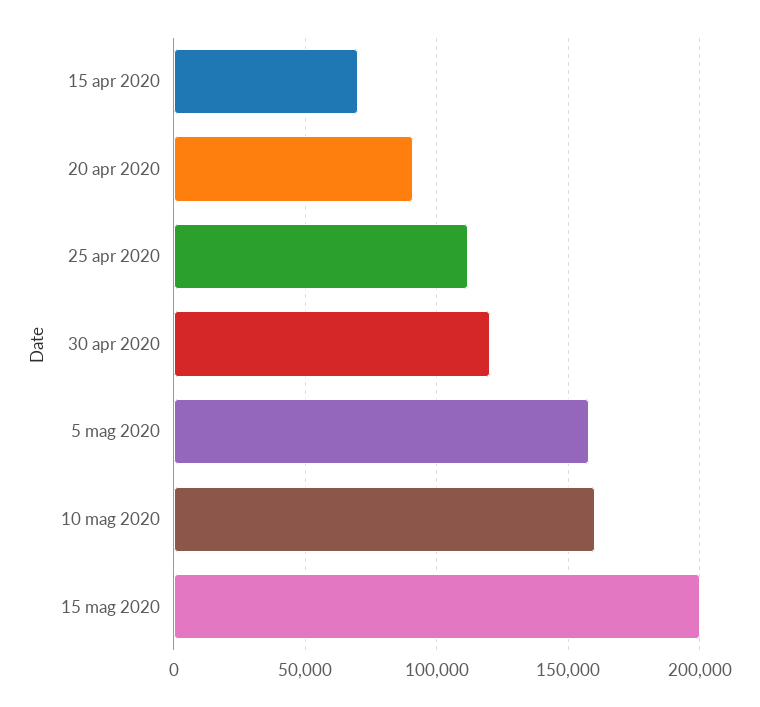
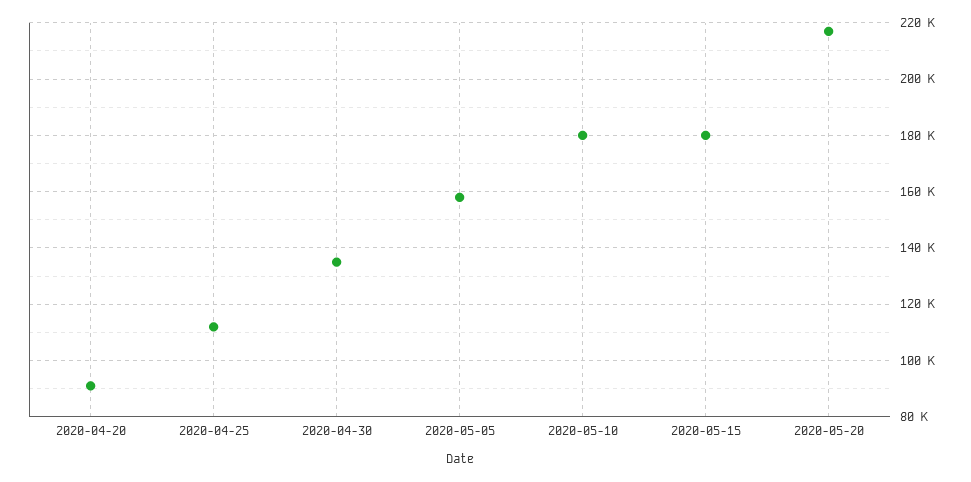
15 apr 2020: 70000 -> none
30 apr 2020: 120000 -> 135000
10 mag 2020: 160000 -> 180000
15 mag 2020: 200000 -> 180000
2020-05-20: none -> 217500

